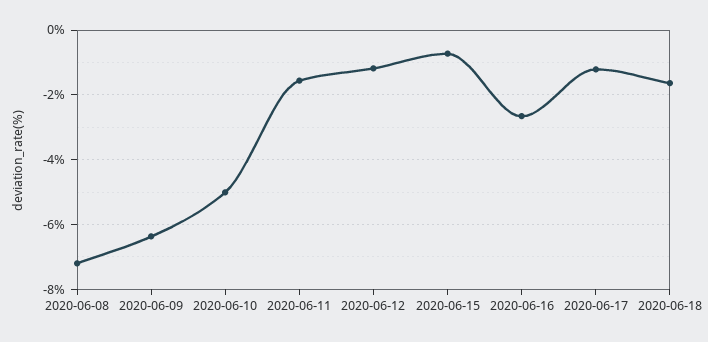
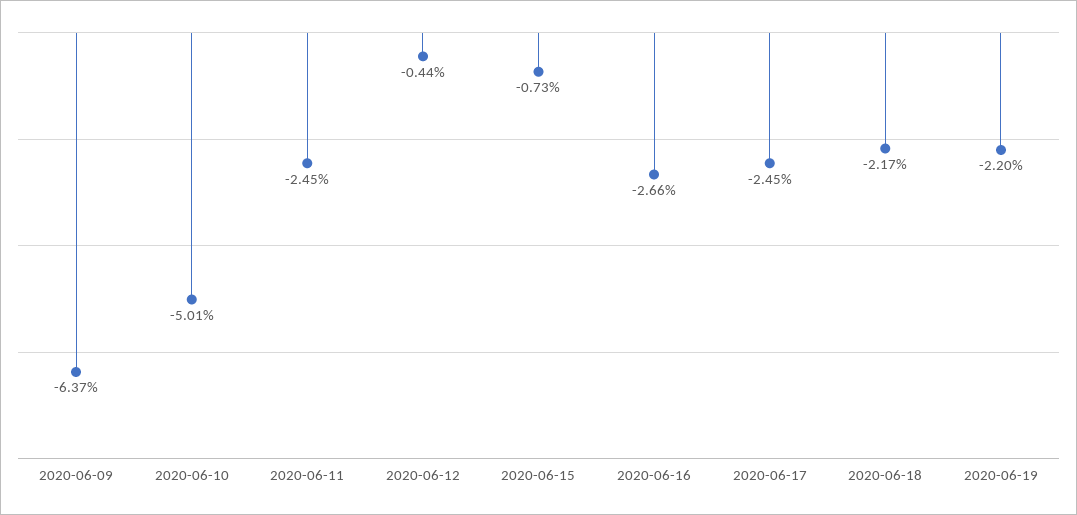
2020-06-08: -7.2 -> none
2020-06-11: -1.6 -> -2.45
2020-06-12: -1.2 -> -0.44
2020-06-17: -1.2 -> -2.45
2020-06-18: -1.6 -> -2.17
2020-06-19: none -> -2.2

